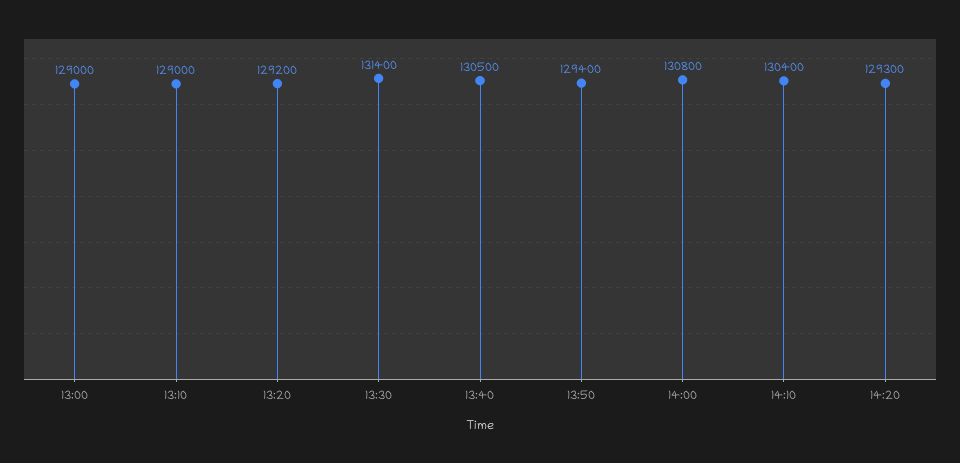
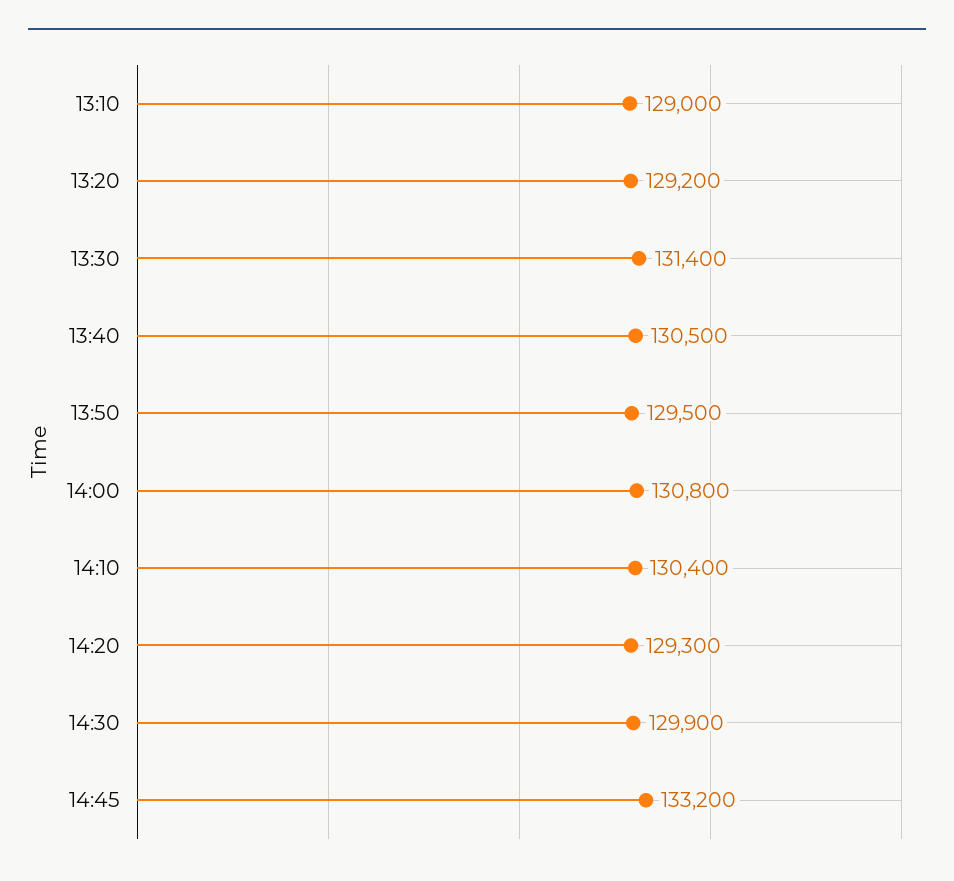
13:00: 129000 -> none
13:50: 129400 -> 129500
14:30: none -> 129900
14:45: none -> 133200

